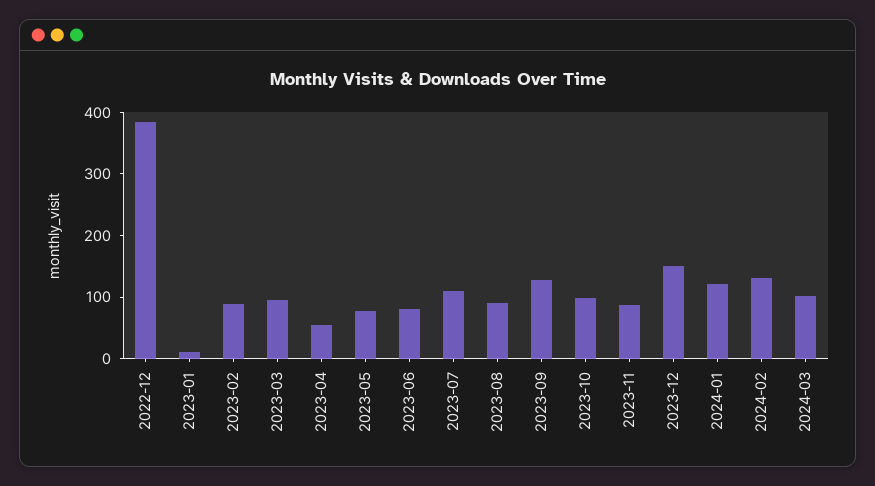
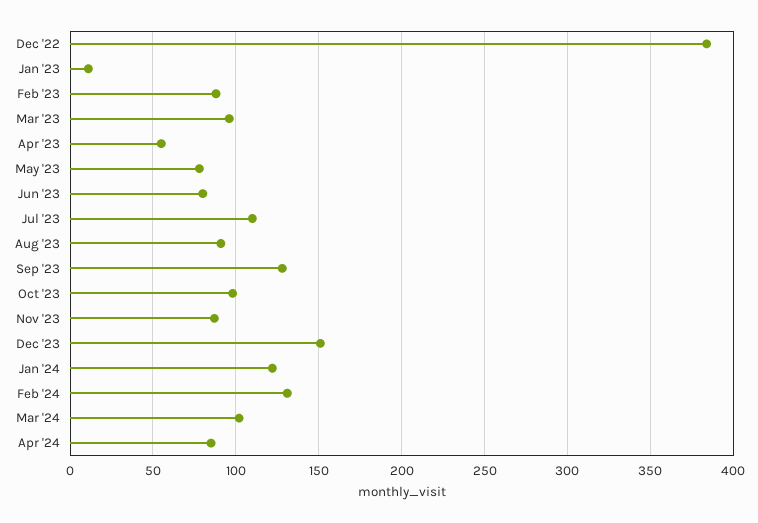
Apr '24: none -> 85

